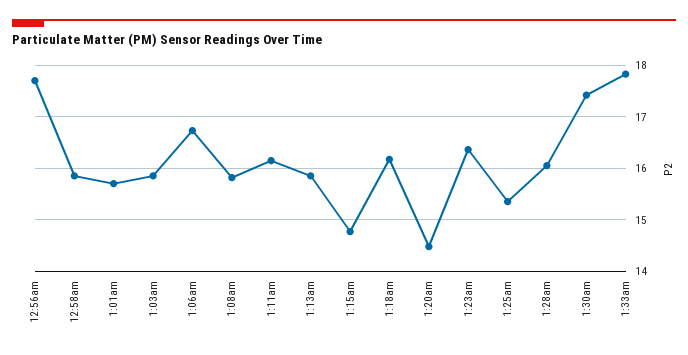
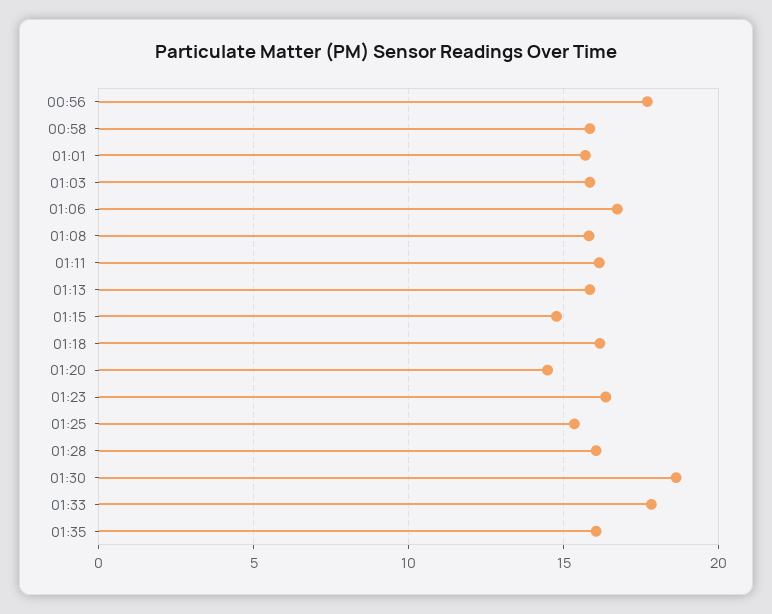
1:30am: 17.4 -> 18.5
01:35: none -> 16

